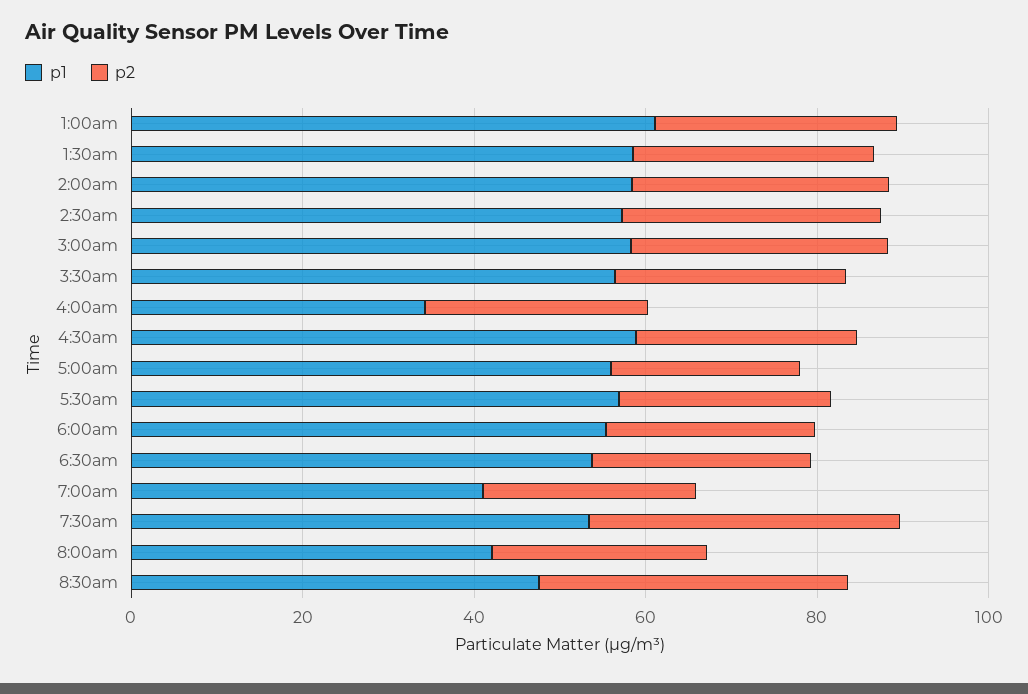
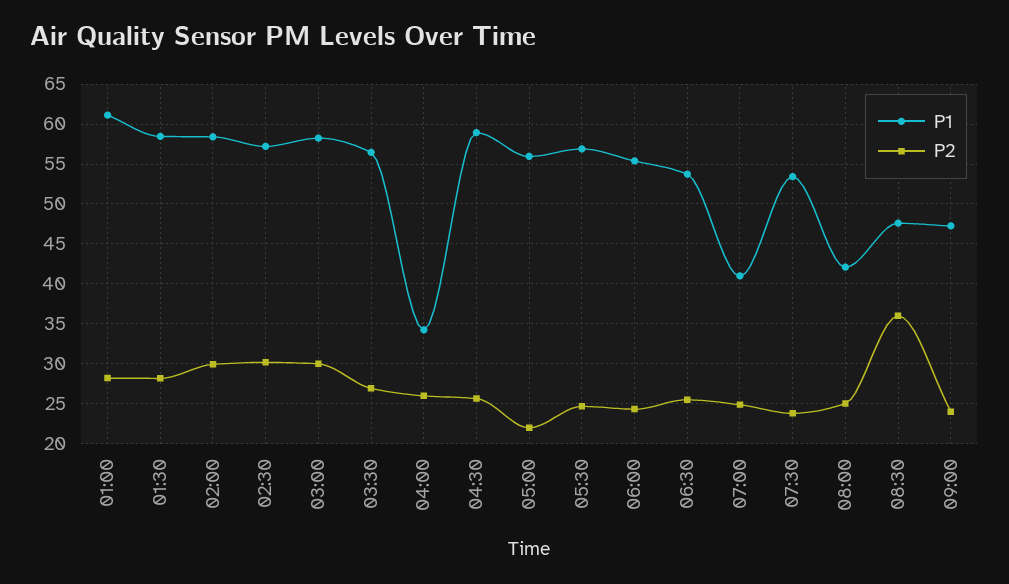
p2, 7:30am: 35 -> 24
p1, 09:00: none -> 47
p2, 09:00: none -> 24

